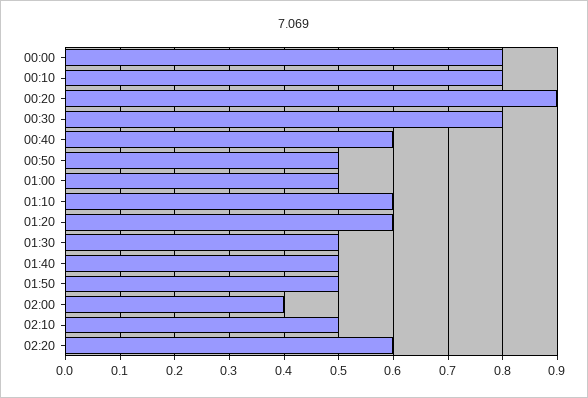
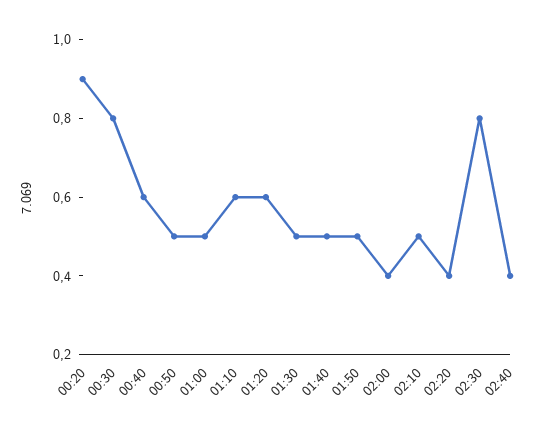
00:00: 0.8 -> none
00:10: 0.8 -> none
02:20: 0.6 -> 0.4
02:30: none -> 0.8
02:40: none -> 0.4

